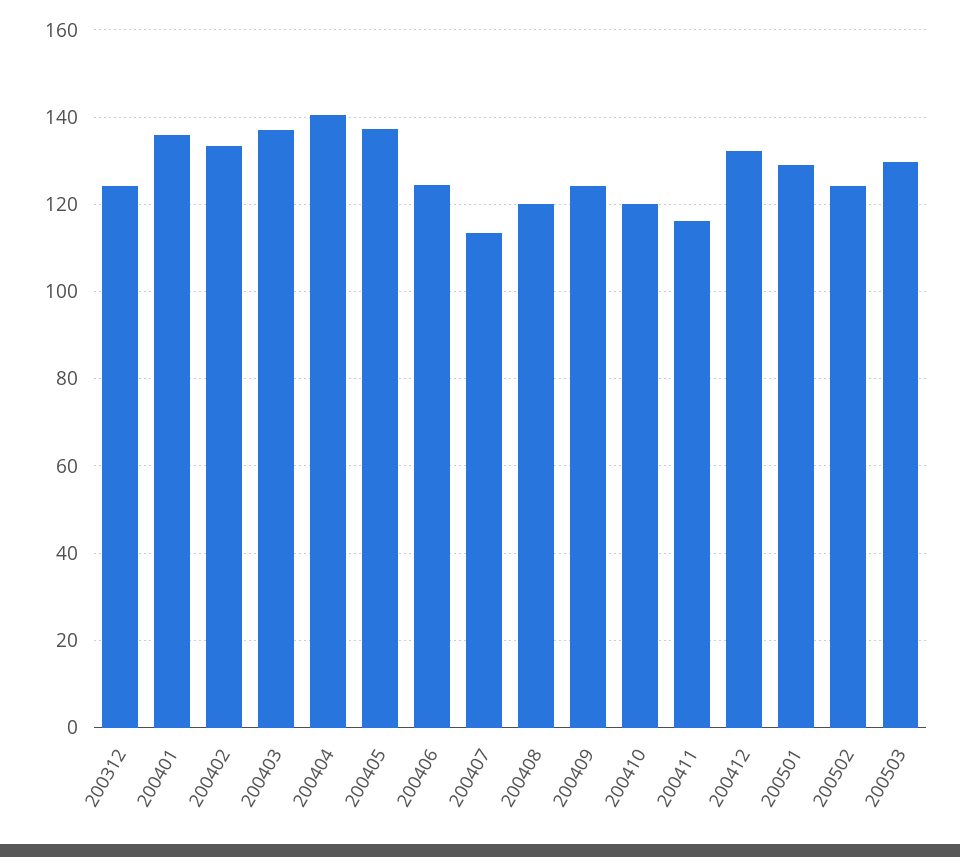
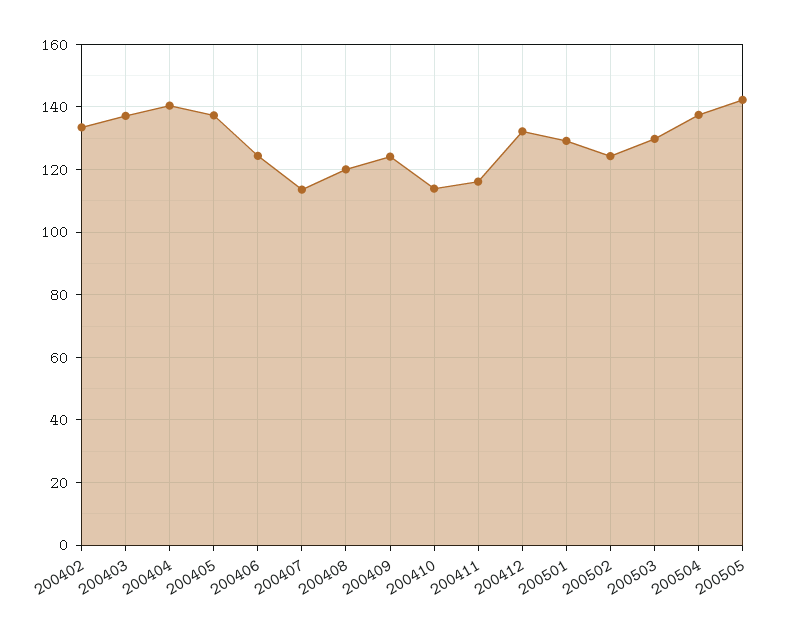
200312: 124 -> none
200401: 136 -> none
200410: 120 -> 114
200504: none -> 138
200505: none -> 142

